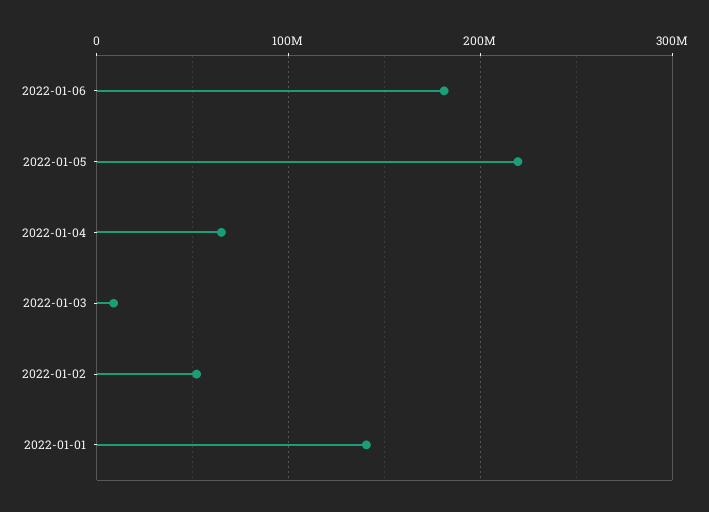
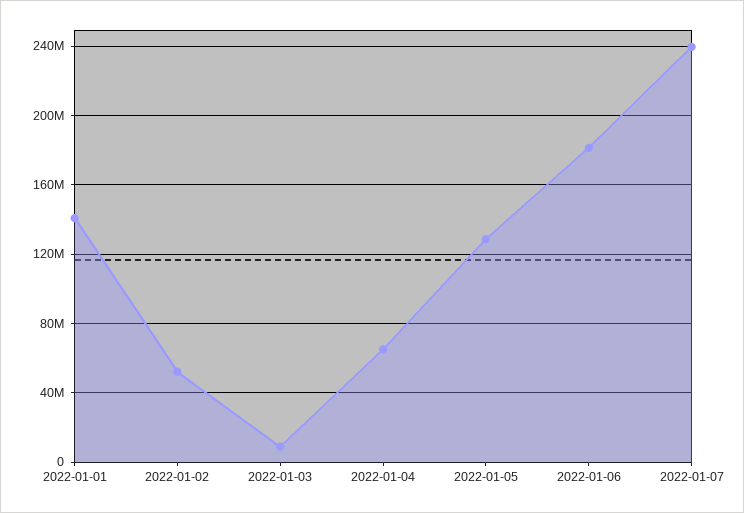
2022-01-05: 220000000 -> 130000000
2022-01-07: none -> 240000000

